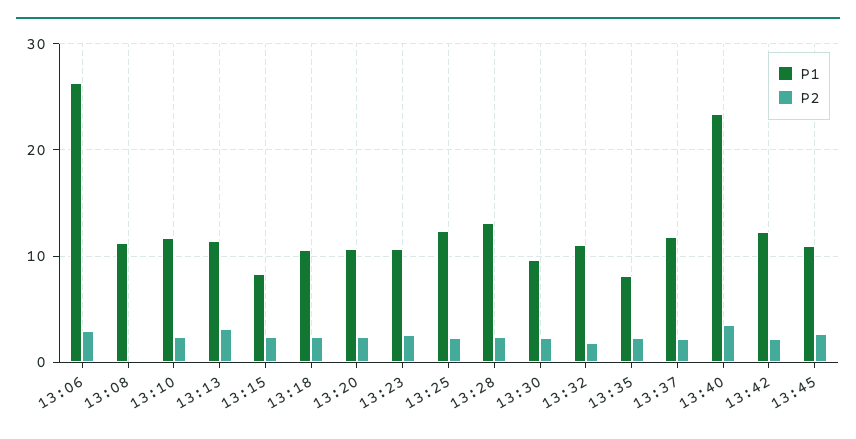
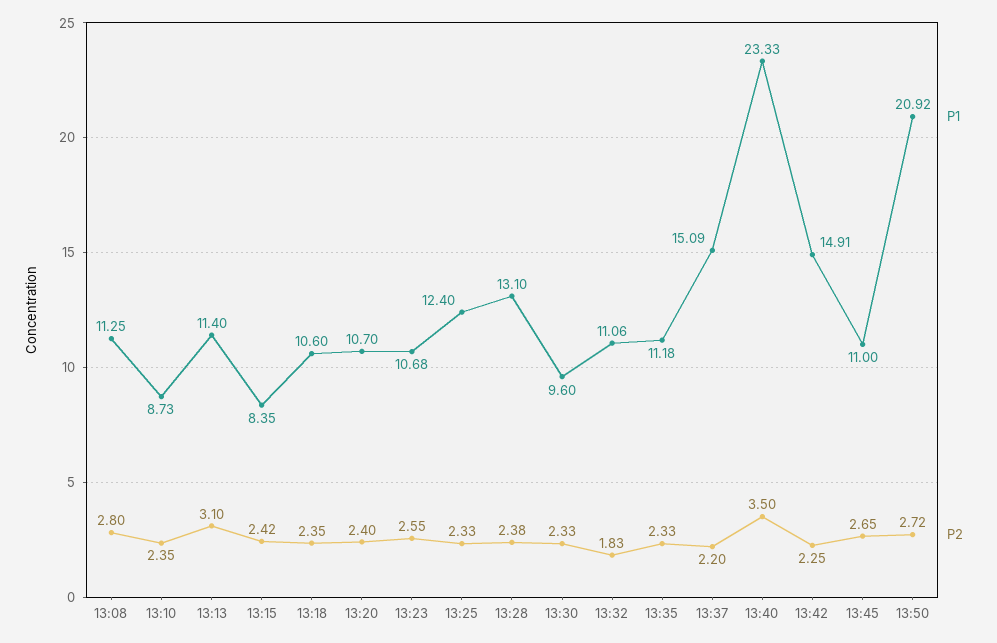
P1, 13:06: 26 -> none
P2, 13:06: 3 -> none
P2, 13:08: 0 -> 2.8
P1, 13:10: 12 -> 8.73
P1, 13:35: 8 -> 11.18
P1, 13:37: 12 -> 15.09
P1, 13:42: 12 -> 14.91
P1, 13:50: none -> 20.92
P2, 13:50: none -> 2.72

